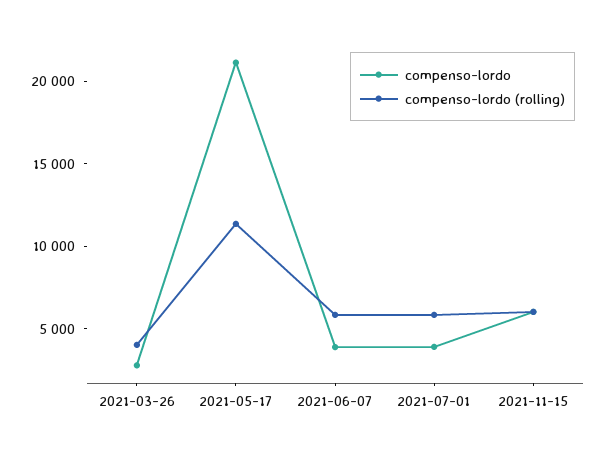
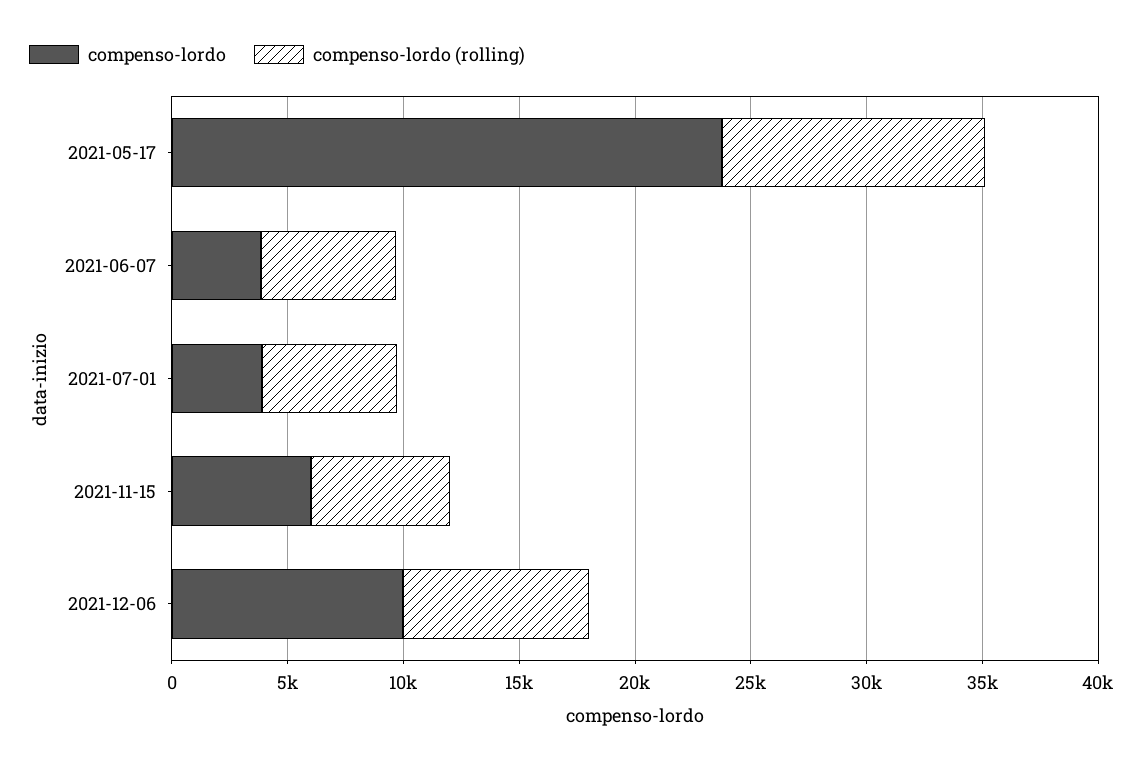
compenso-lordo, 2021-03-26: 3000 -> none
compenso-lordo (rolling), 2021-03-26: 4000 -> none
compenso-lordo, 2021-05-17: 21000 -> 24000
compenso-lordo, 2021-12-06: none -> 10000
compenso-lordo (rolling), 2021-12-06: none -> 8000

